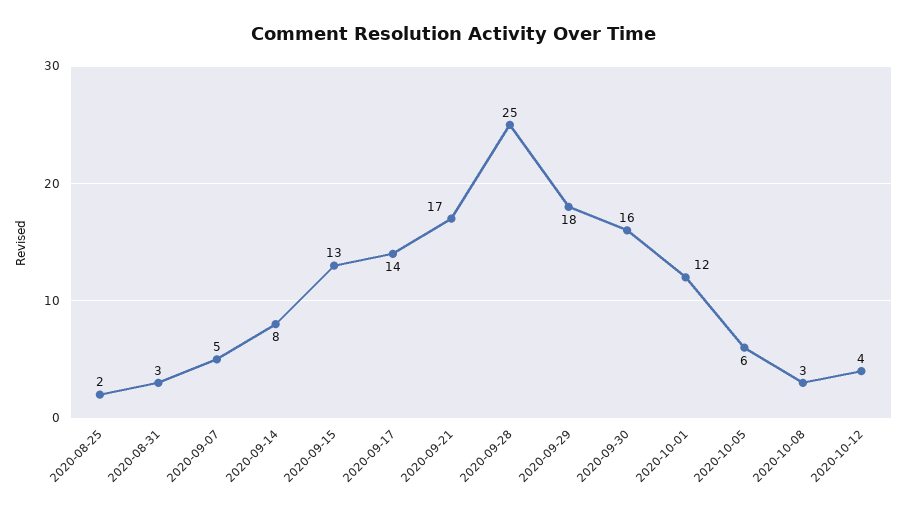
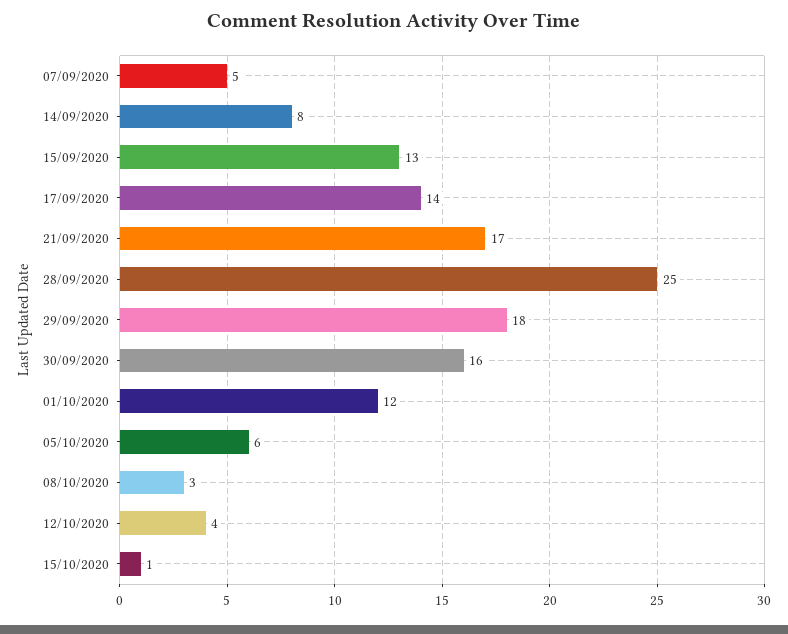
2020-08-25: 2 -> none
2020-08-31: 3 -> none
15/10/2020: none -> 1

